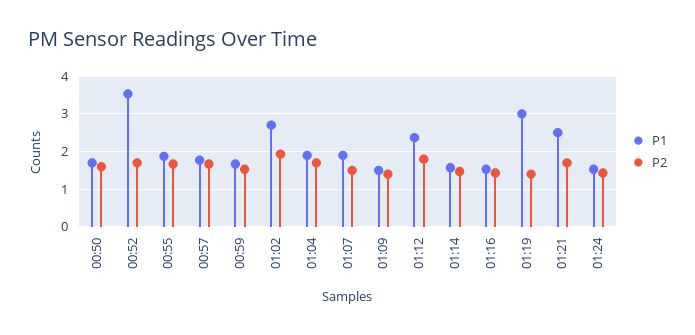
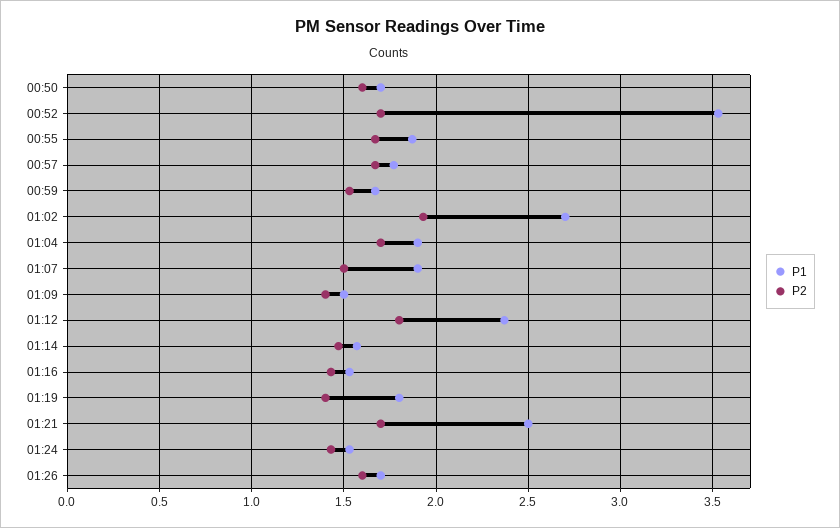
P1, 01:19: 3 -> 1.8
P1, 01:26: none -> 1.7
P2, 01:26: none -> 1.6

